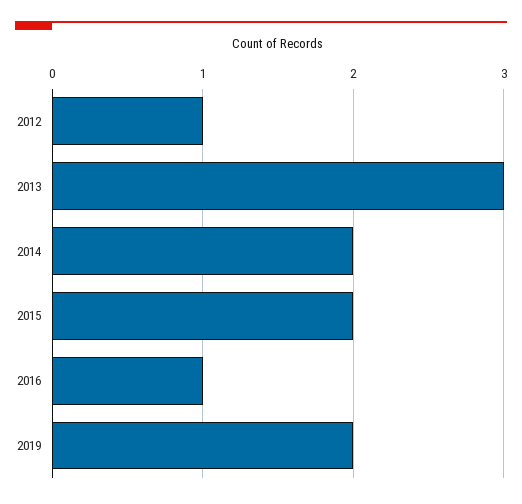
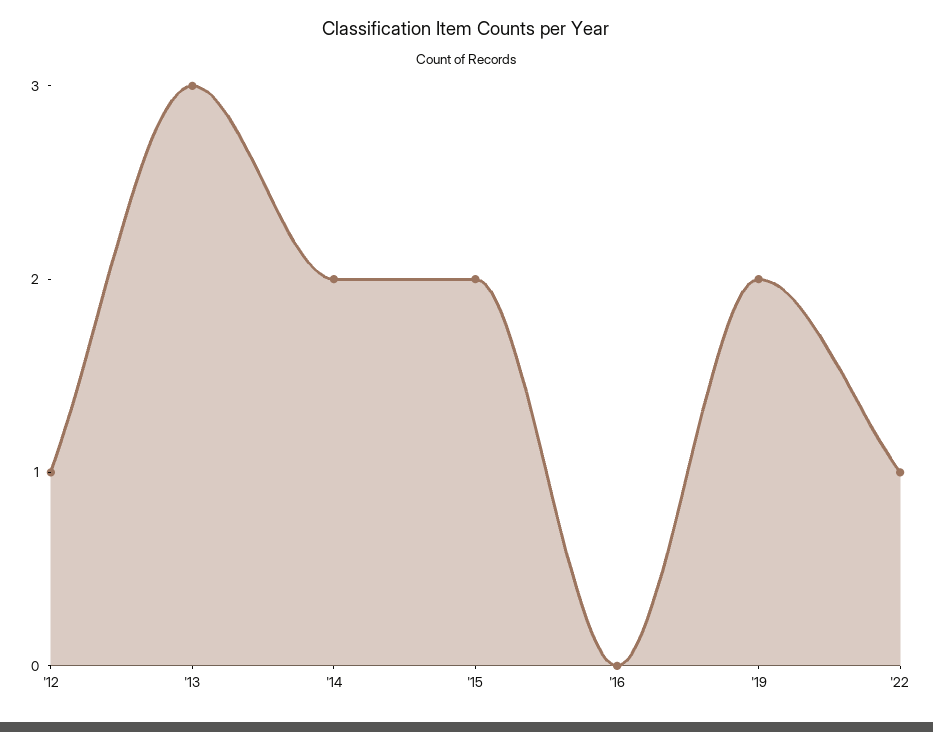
2016: 1 -> 0
'22: none -> 1

